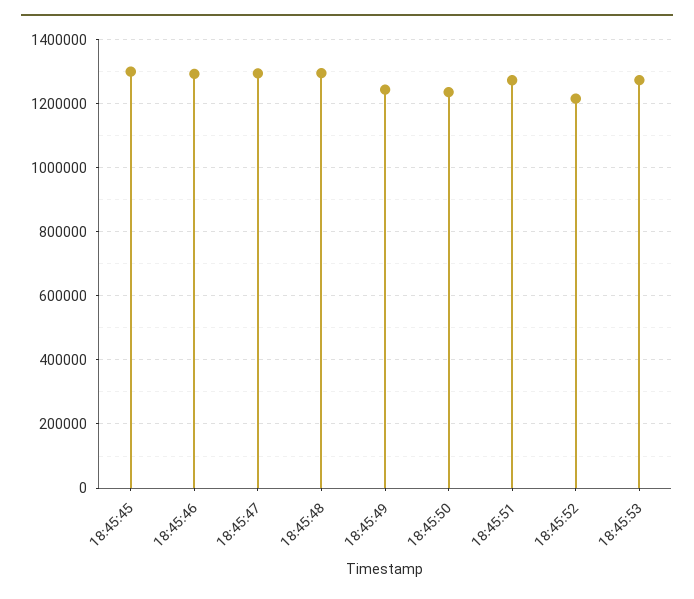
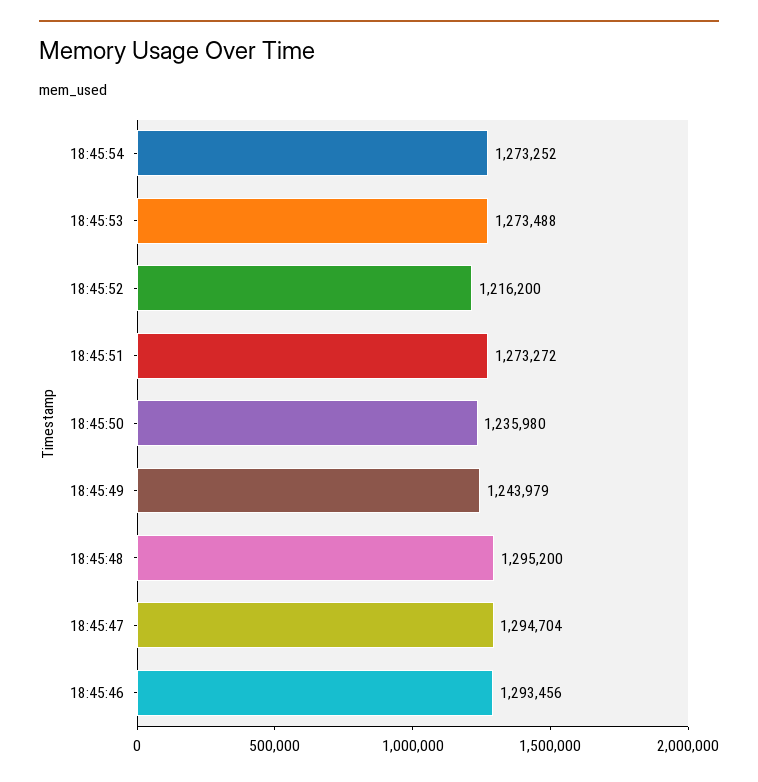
18:45:45: 1300000 -> none
18:45:54: none -> 1273252

